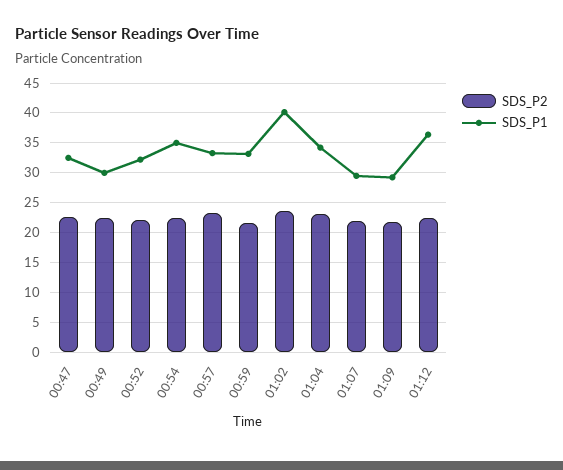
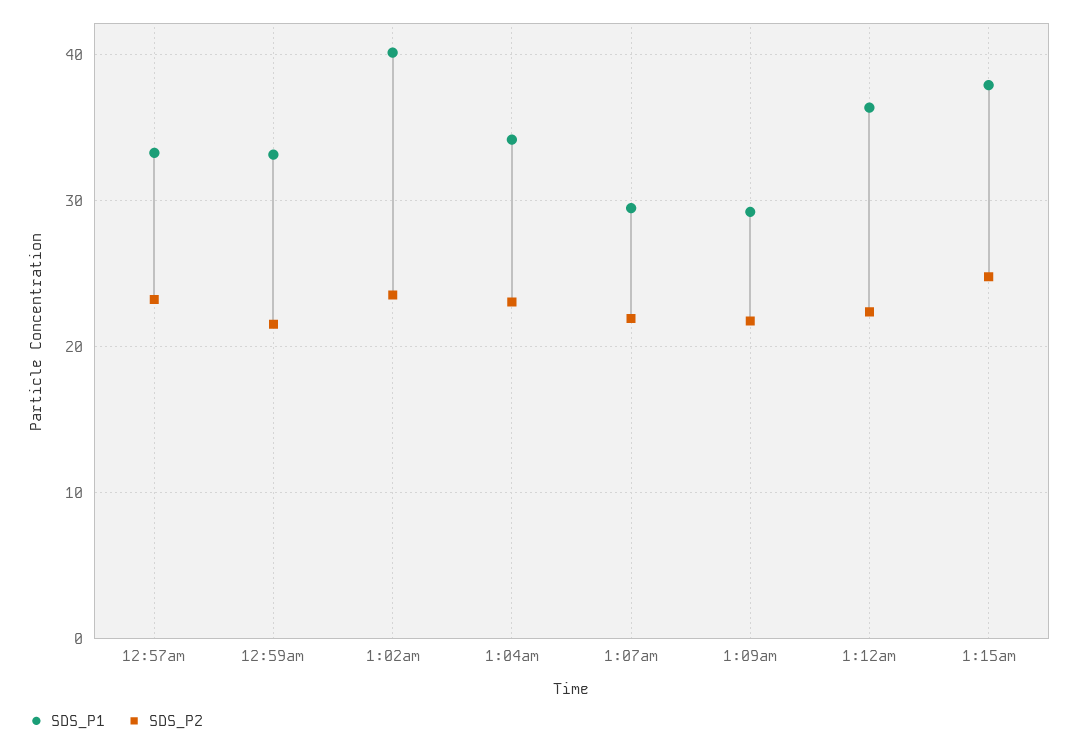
SDS_P2, 00:47: 22.5 -> none
SDS_P1, 00:47: 32.5 -> none
SDS_P2, 00:49: 22.5 -> none
SDS_P1, 00:49: 30 -> none
SDS_P2, 00:52: 22.5 -> none
SDS_P1, 00:52: 32.5 -> none
SDS_P2, 00:54: 22.5 -> none
SDS_P1, 00:54: 35 -> none
SDS_P1, 1:15am: none -> 38
SDS_P2, 1:15am: none -> 25

